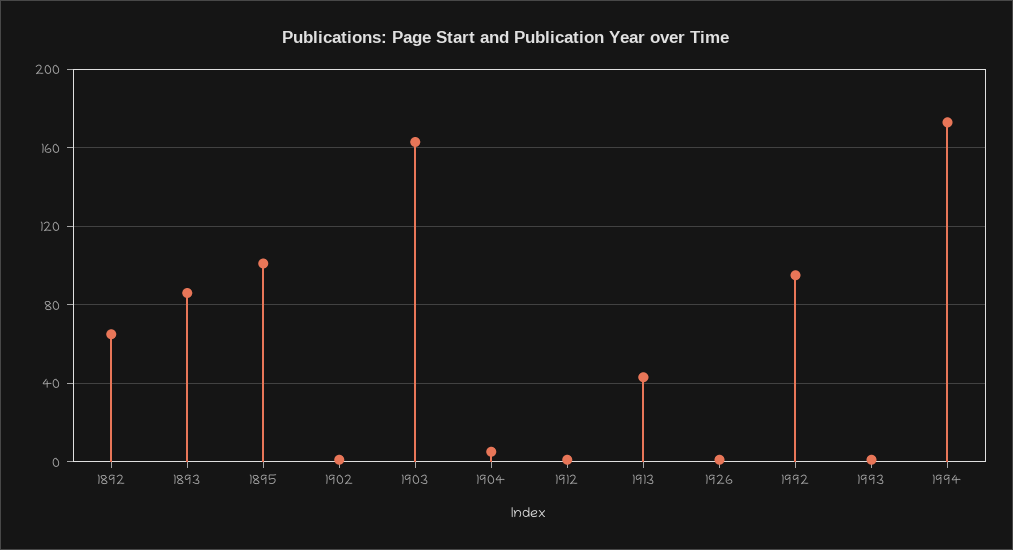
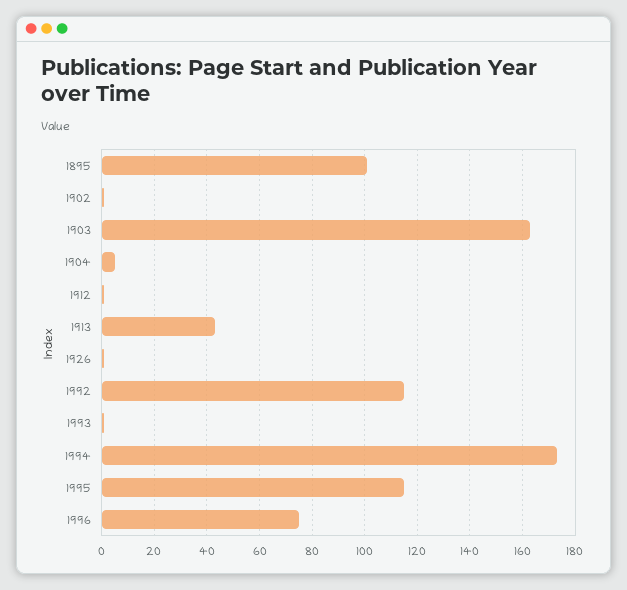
1892: 65 -> none
1893: 85 -> none
1992: 95 -> 115
1995: none -> 115
1996: none -> 75

